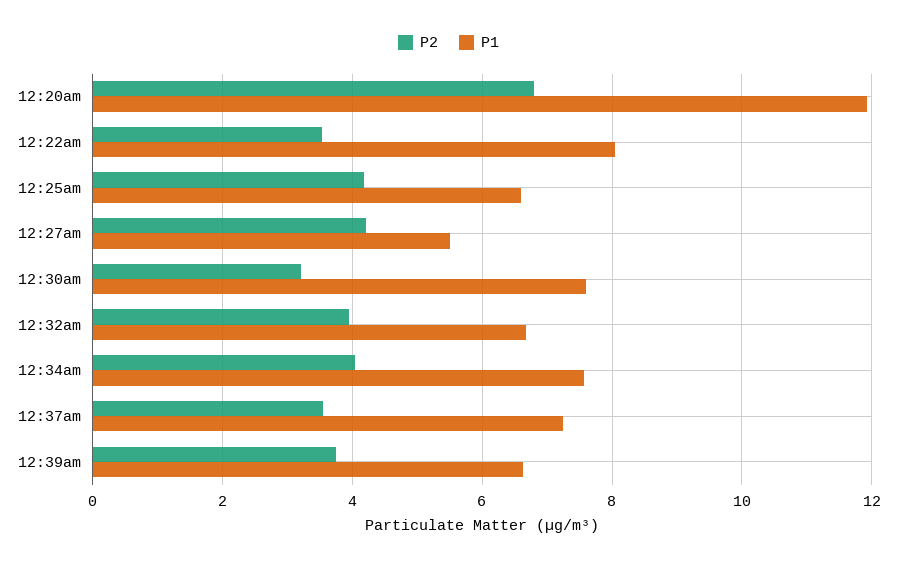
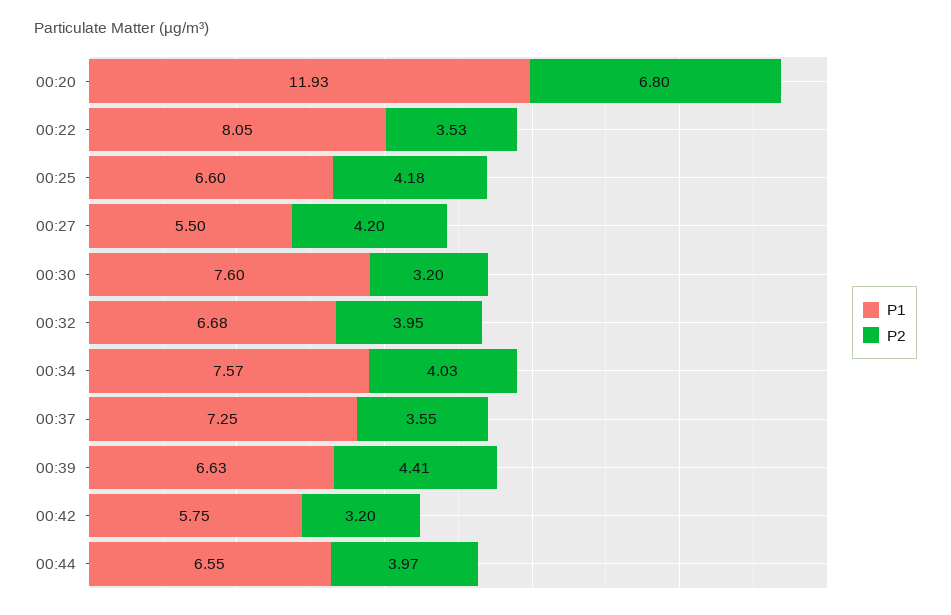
P2, 12:39am: 3.8 -> 4.41
P1, 00:42: none -> 5.75
P2, 00:42: none -> 3.2
P1, 00:44: none -> 6.55
P2, 00:44: none -> 3.97

